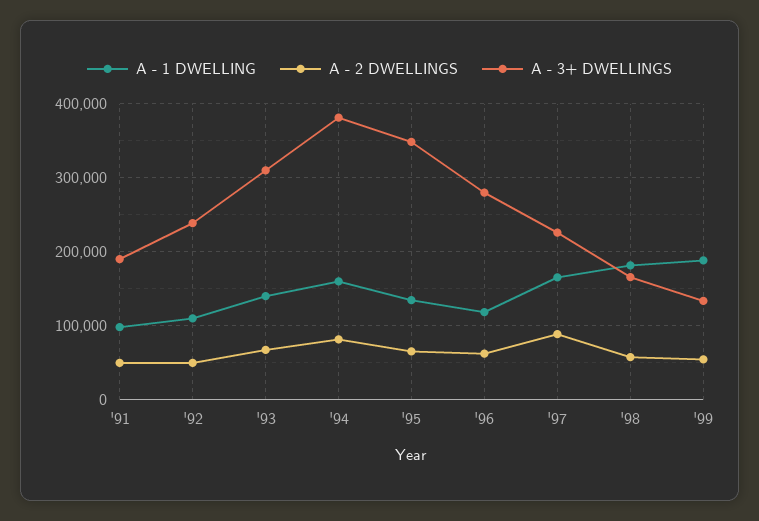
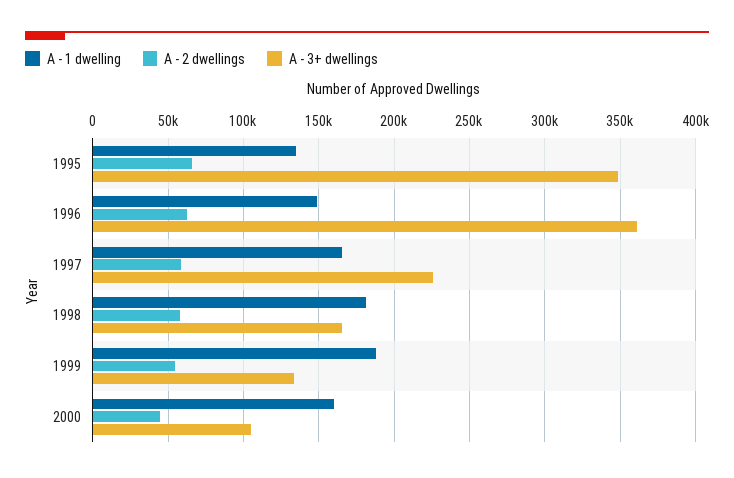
A - 1 DWELLING, '91: 100000 -> none
A - 2 DWELLINGS, '91: 50000 -> none
A - 3+ DWELLINGS, '91: 190000 -> none
A - 1 DWELLING, '92: 110000 -> none
A - 2 DWELLINGS, '92: 50000 -> none
A - 3+ DWELLINGS, '92: 240000 -> none
A - 1 DWELLING, '93: 140000 -> none
A - 2 DWELLINGS, '93: 70000 -> none
A - 3+ DWELLINGS, '93: 310000 -> none
A - 1 DWELLING, '94: 160000 -> none
A - 2 DWELLINGS, '94: 80000 -> none
A - 3+ DWELLINGS, '94: 380000 -> none
A - 1 DWELLING, '96: 120000 -> 150000
A - 3+ DWELLINGS, '96: 280000 -> 360000
A - 2 DWELLINGS, '97: 90000 -> 60000
A - 1 DWELLING, 2000: none -> 160000
A - 2 DWELLINGS, 2000: none -> 45000
A - 3+ DWELLINGS, 2000: none -> 105000

